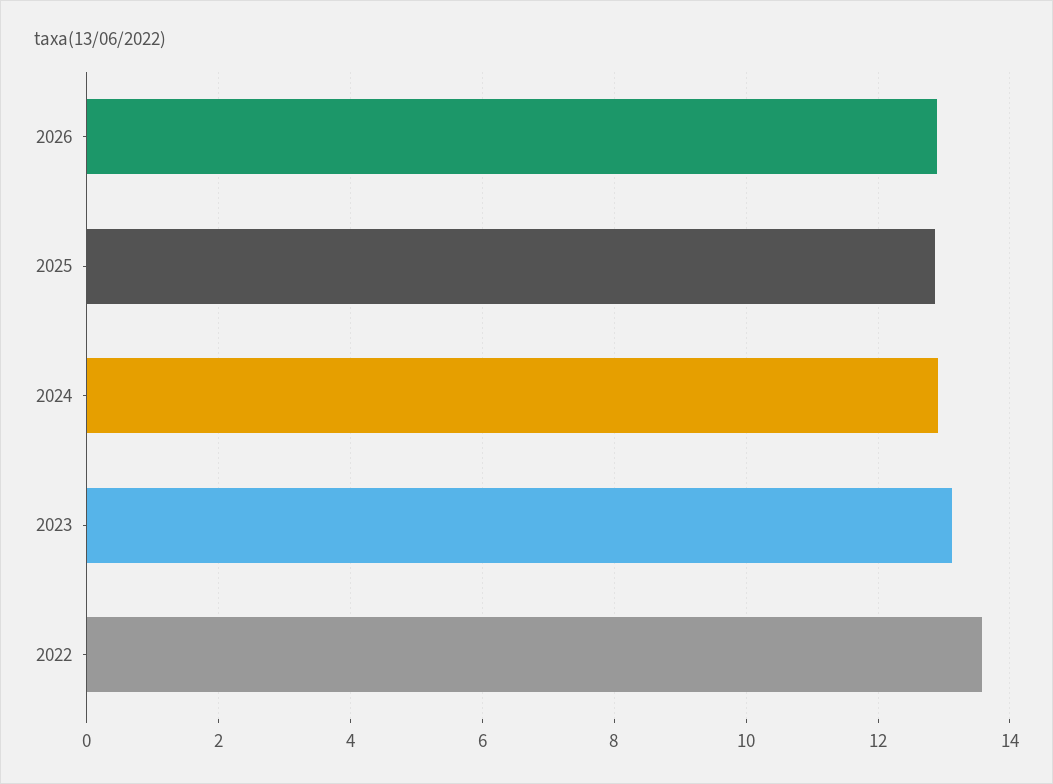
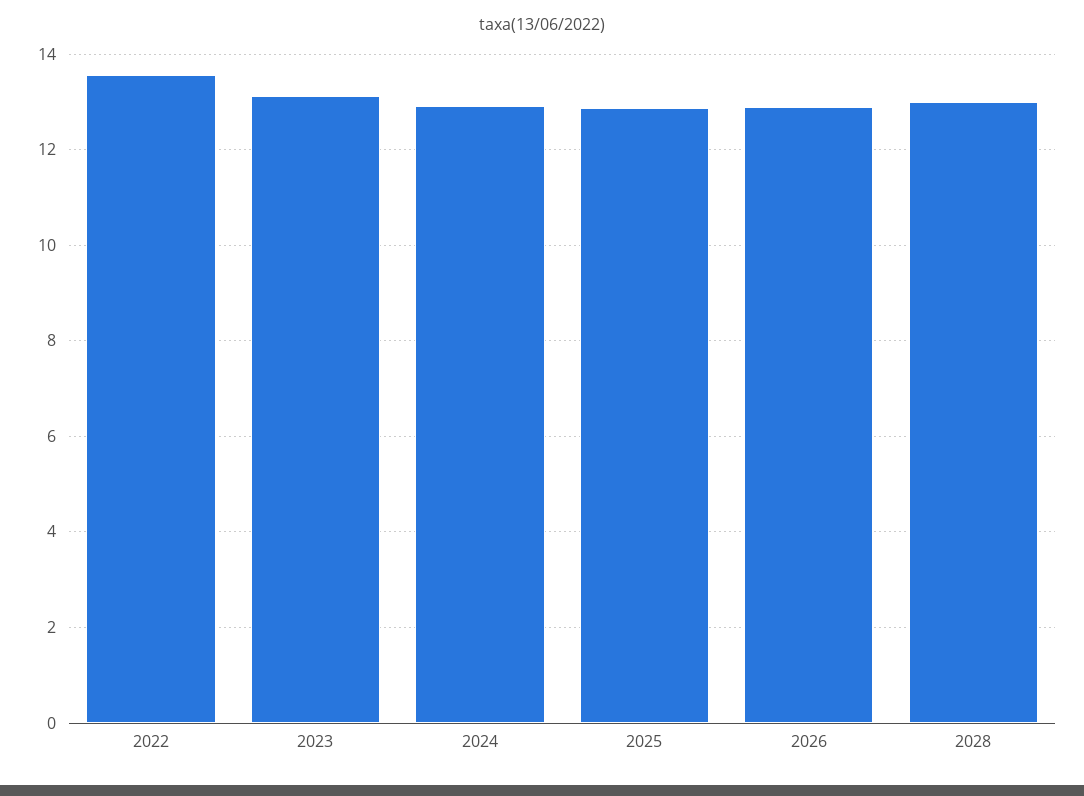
2028: none -> 13

